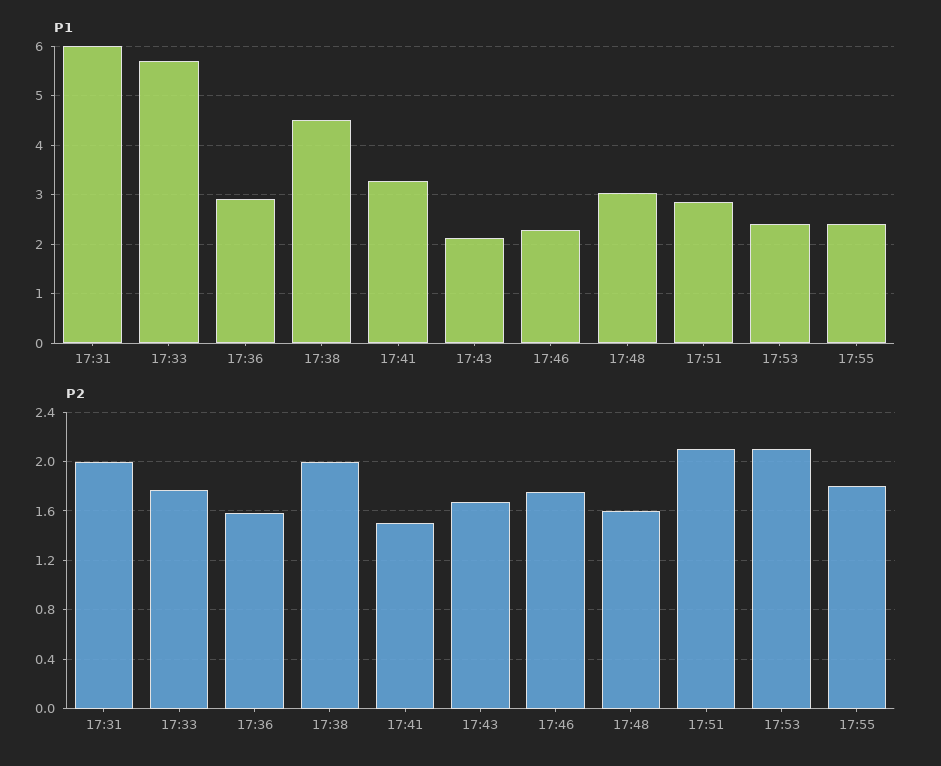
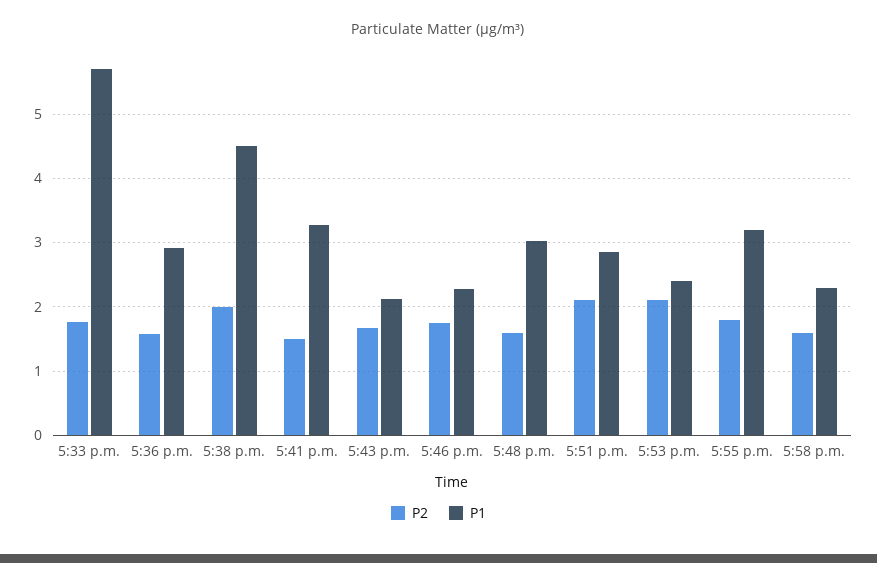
P1, 17:31: 6 -> none
P1, 17:55: 2.4 -> 3.2
P2, 17:31: 2 -> none
P2, 5:58 p.m.: none -> 1.6
P1, 5:58 p.m.: none -> 2.3

